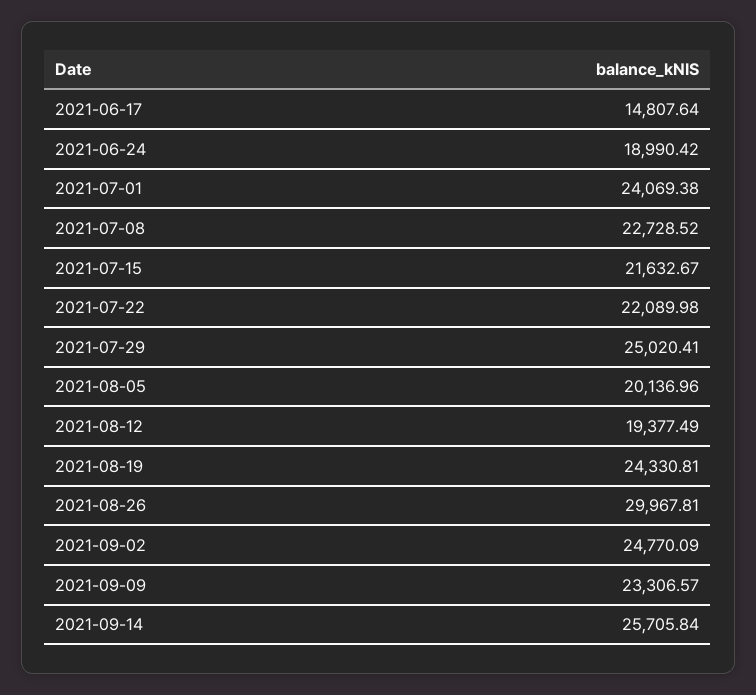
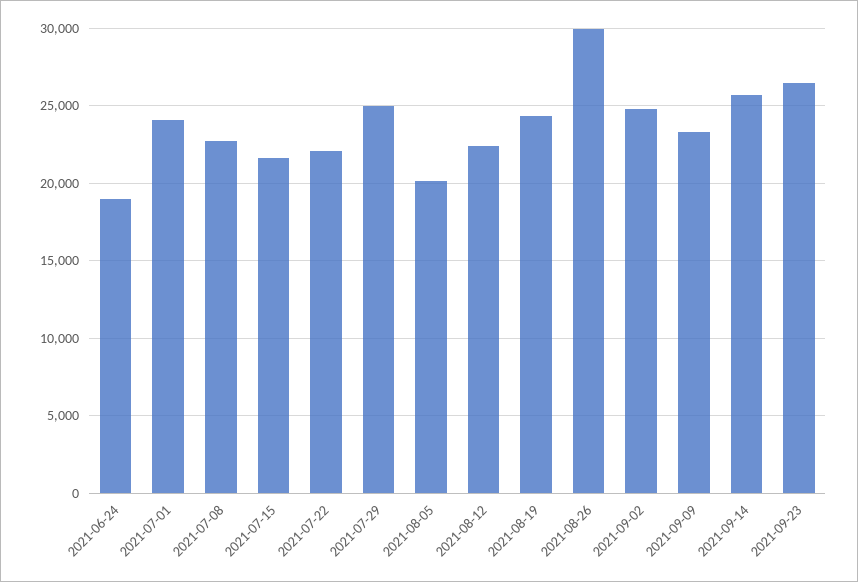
2021-06-17: 14807.64 -> none
2021-08-12: 19377.49 -> 22500
2021-09-23: none -> 26500

